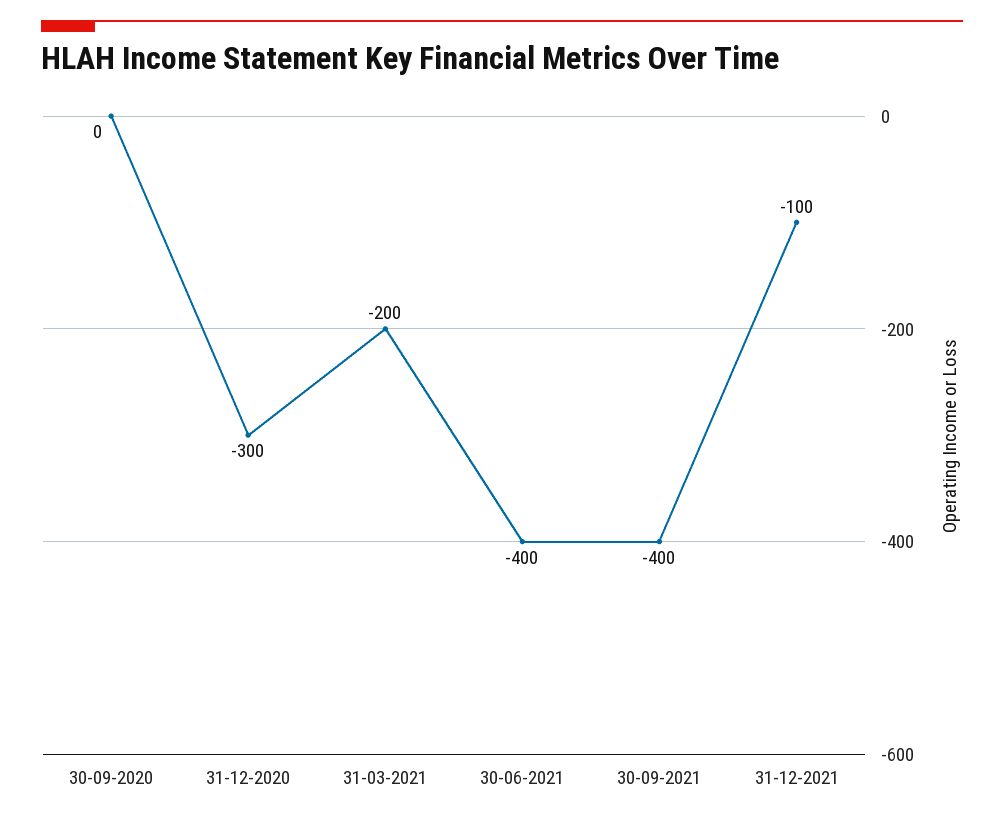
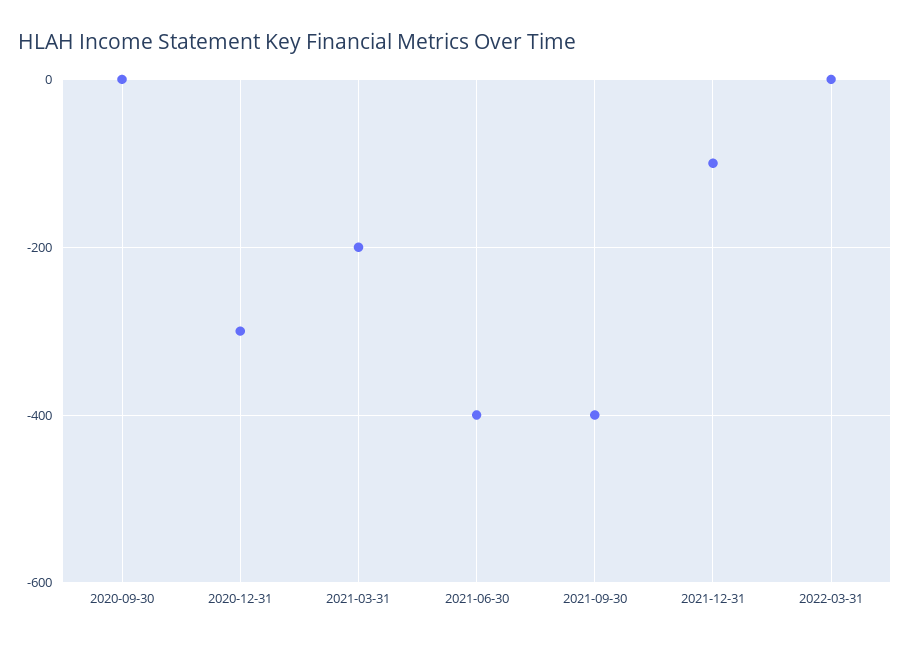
2022-03-31: none -> 0

